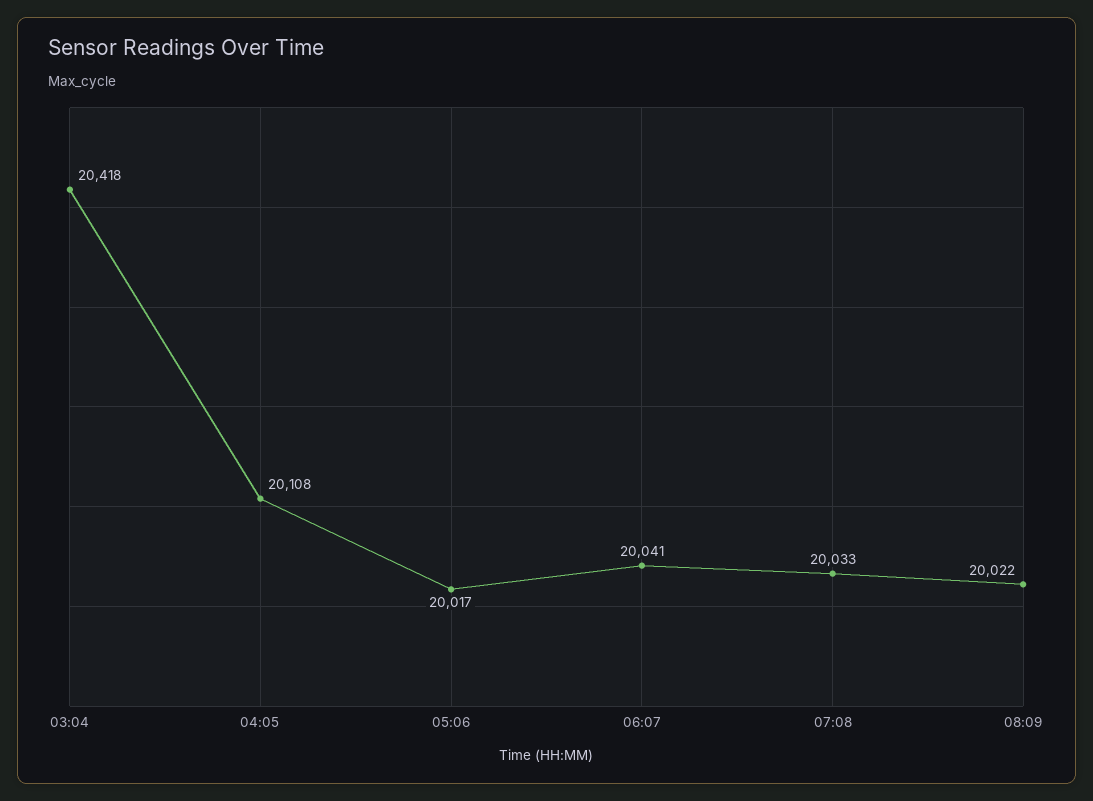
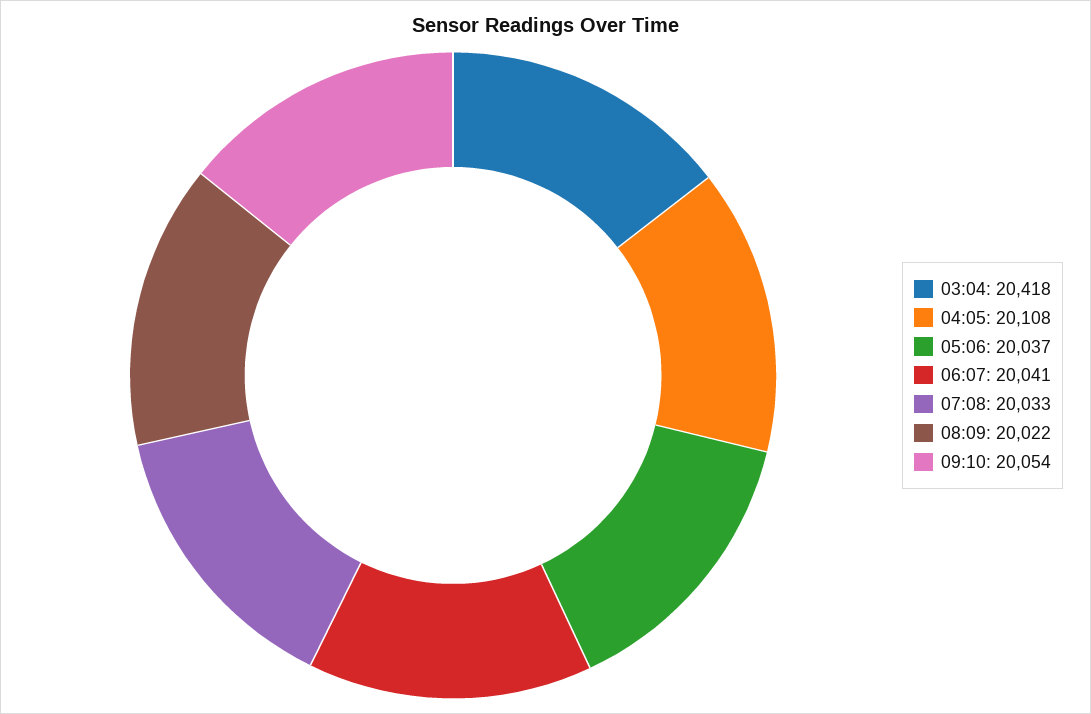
05:06: 20017 -> 20037
09:10: none -> 20054

